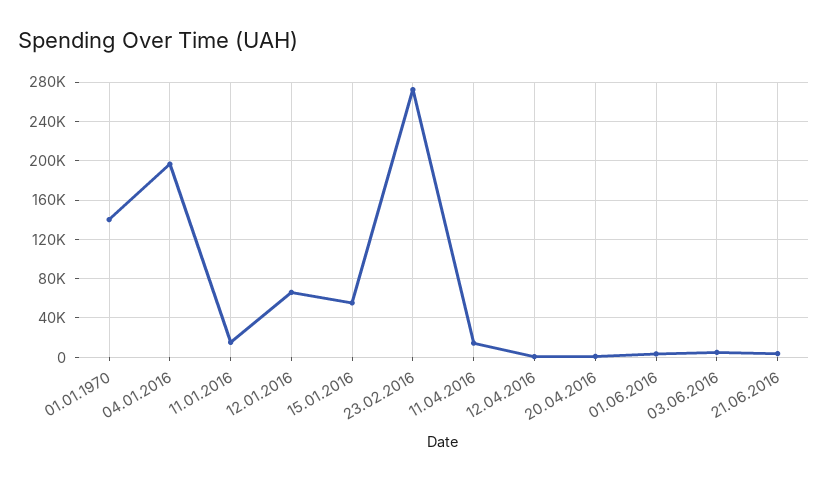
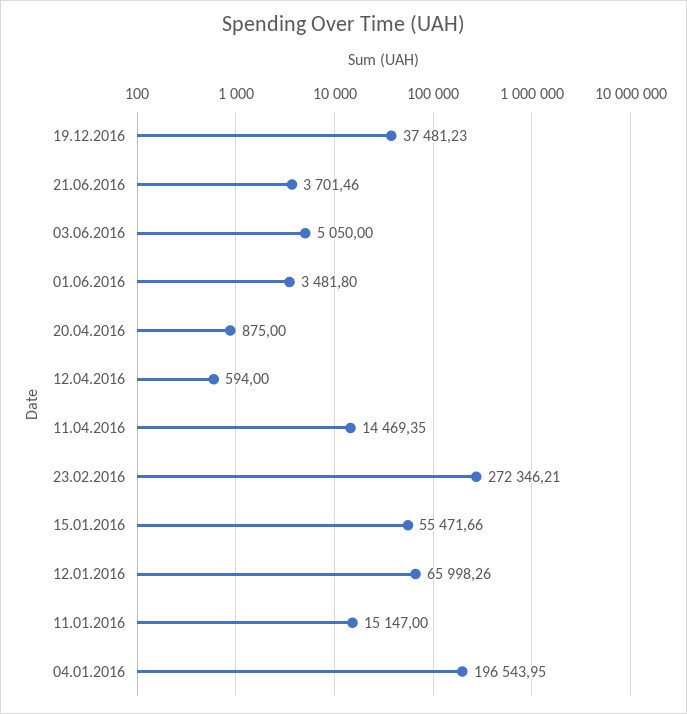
01.01.1970: 140000 -> none
19.12.2016: none -> 37481.23

